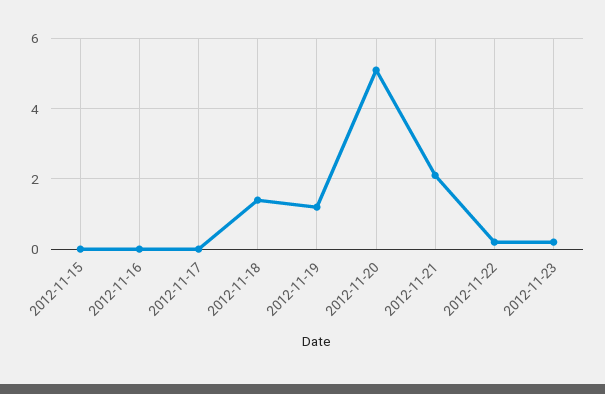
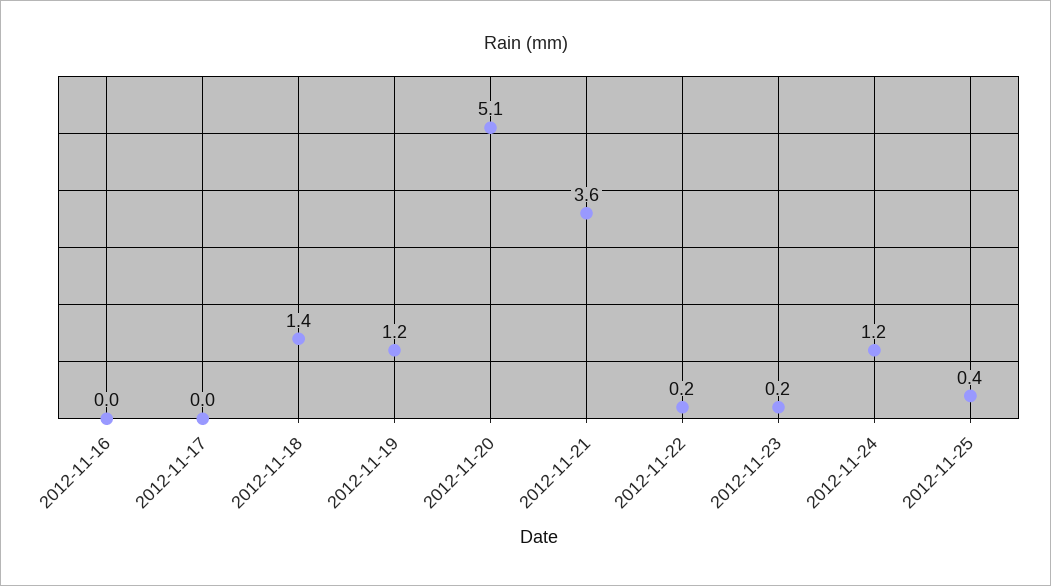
2012-11-15: 0 -> none
2012-11-21: 2 -> 3.6
2012-11-24: none -> 1.2
2012-11-25: none -> 0.4

